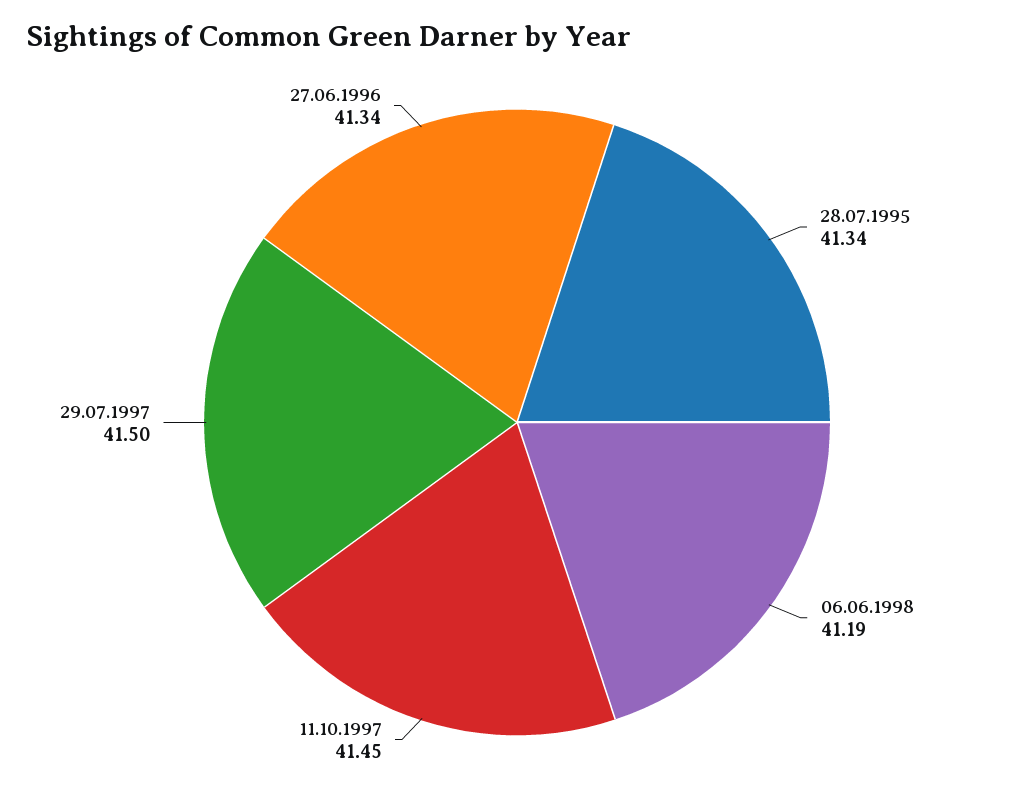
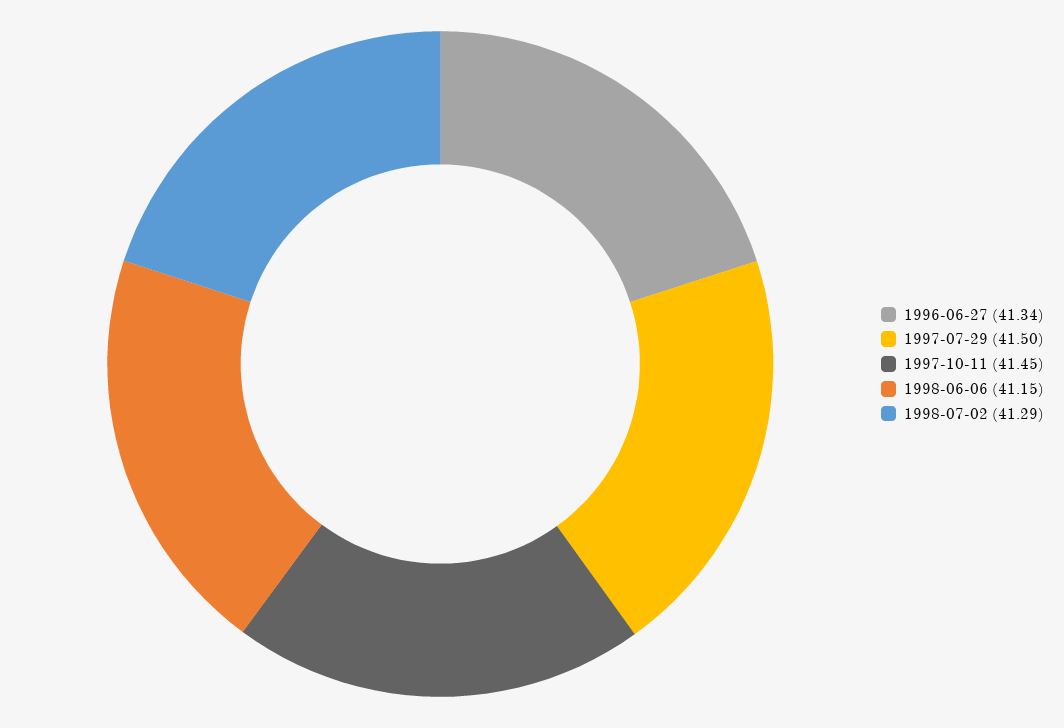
28.07.1995: 41.34 -> none
06.06.1998: 41.19 -> 41.15
1998-07-02: none -> 41.29

